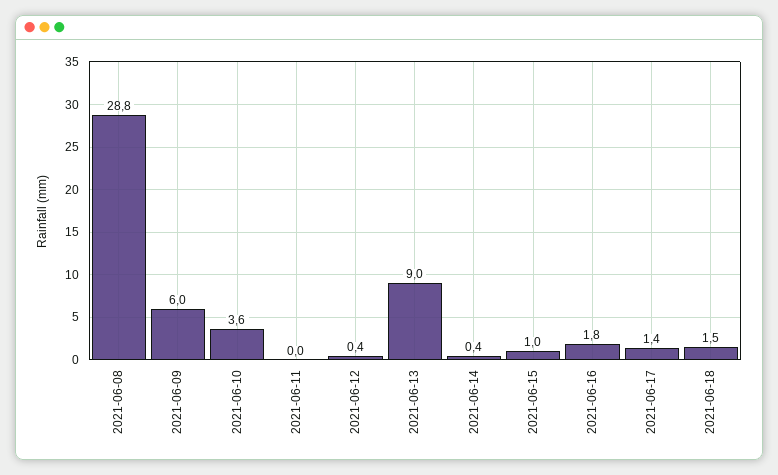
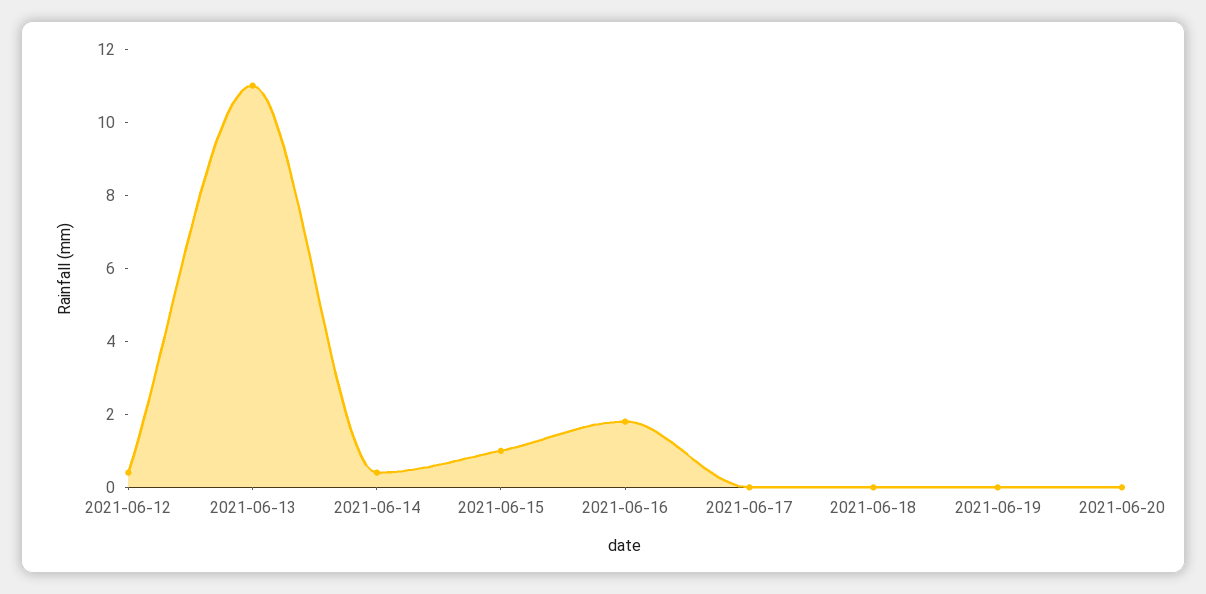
2021-06-08: 28.8 -> none
2021-06-09: 6 -> none
2021-06-10: 3.6 -> none
2021-06-11: 0 -> none
2021-06-13: 9 -> 11
2021-06-17: 1.4 -> 0
2021-06-18: 1.5 -> 0
2021-06-19: none -> 0
2021-06-20: none -> 0

